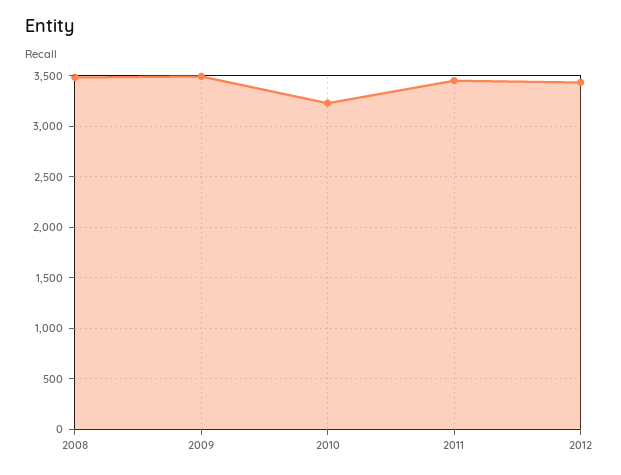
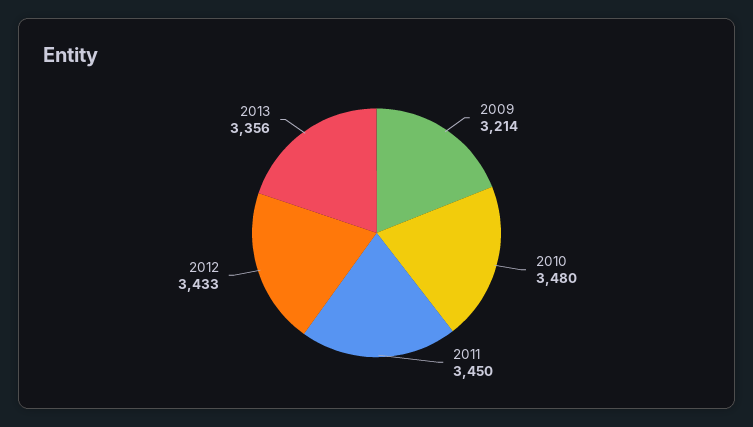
2008: 3500 -> none
2009: 3500 -> 3214
2010: 3200 -> 3480
2013: none -> 3356

